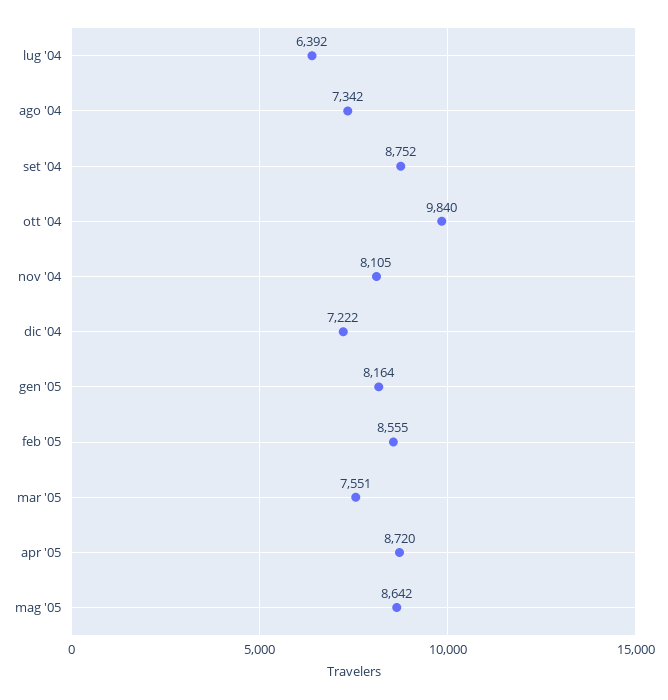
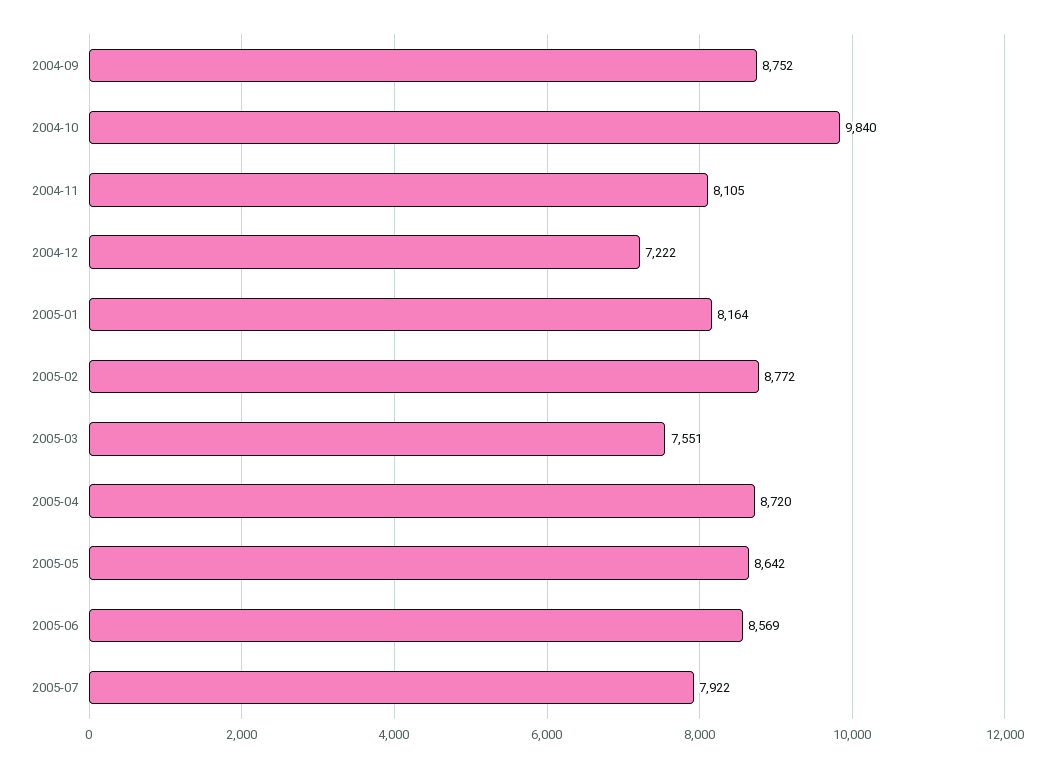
lug '04: 6392 -> none
ago '04: 7342 -> none
feb '05: 8555 -> 8772
2005-06: none -> 8569
2005-07: none -> 7922

